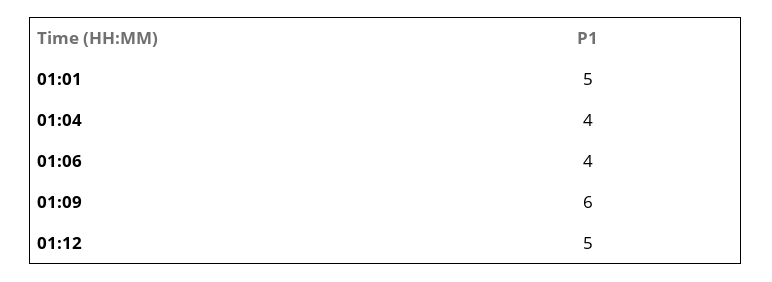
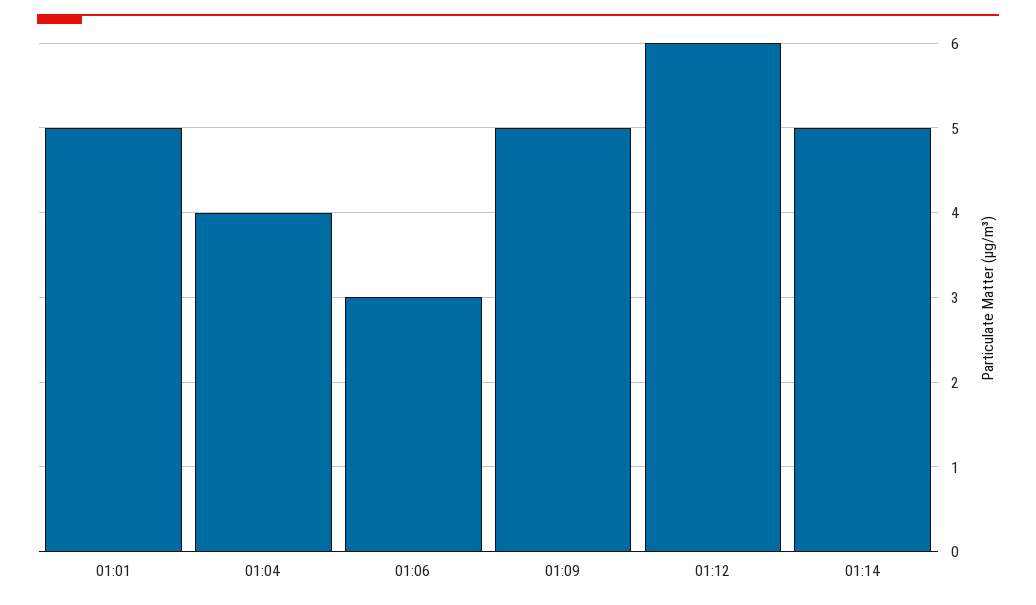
01:06: 4 -> 3
01:09: 6 -> 5
01:12: 5 -> 6
01:14: none -> 5

